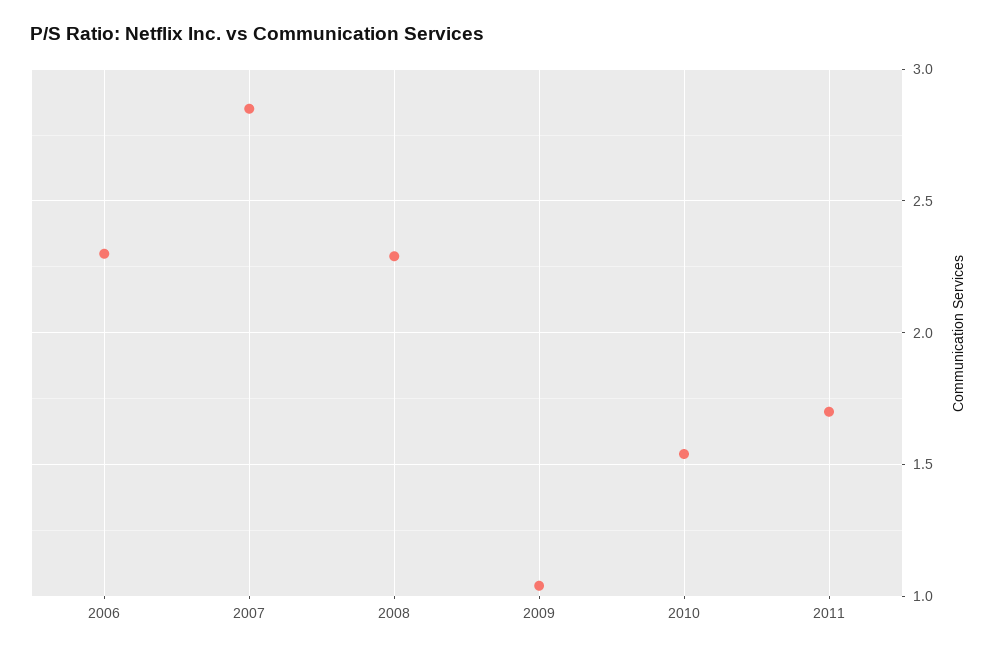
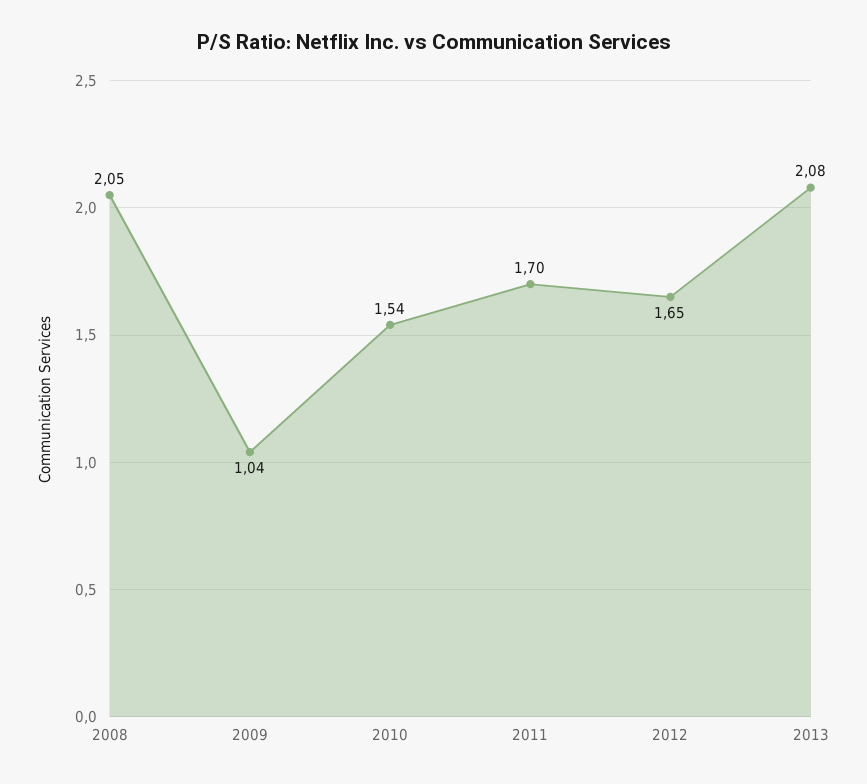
2006: 2.3 -> none
2007: 2.85 -> none
2008: 2.3 -> 2.05
2012: none -> 1.65
2013: none -> 2.08

